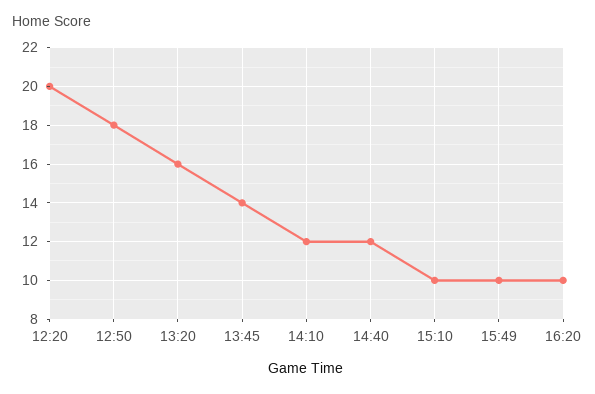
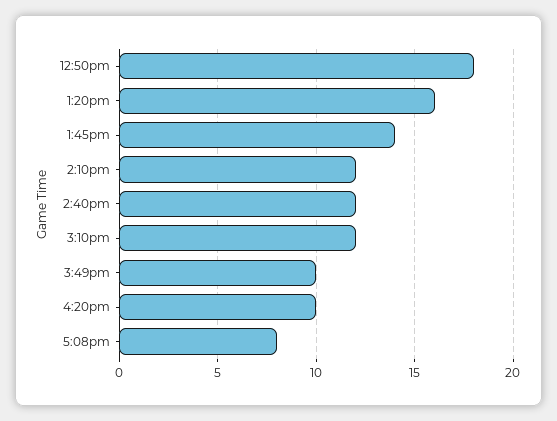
12:20: 20 -> none
15:10: 10 -> 12
5:08pm: none -> 8

